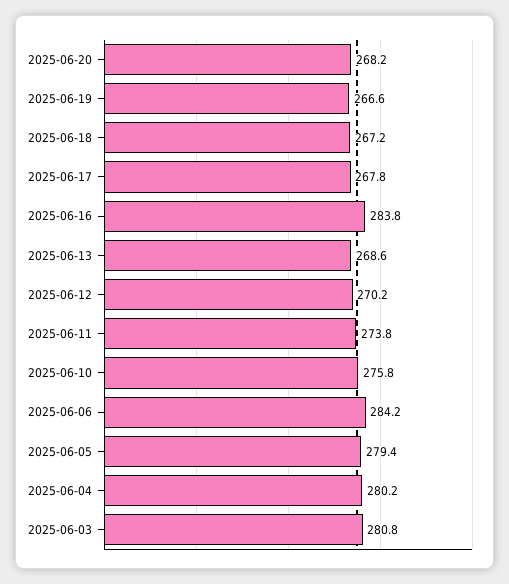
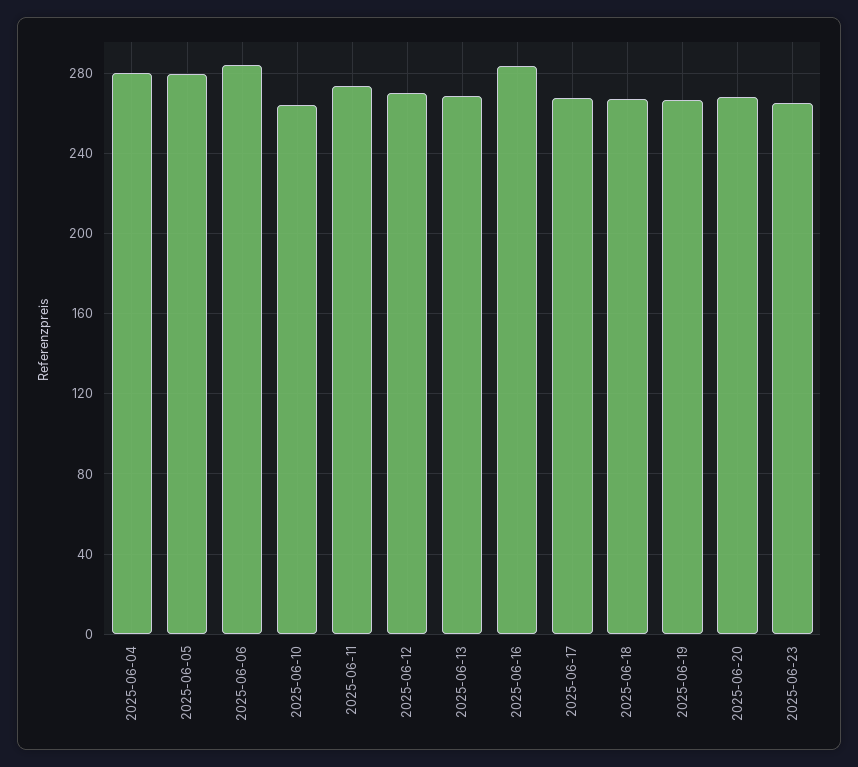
2025-06-10: 275.8 -> 265
2025-06-03: 280.8 -> none
2025-06-23: none -> 265

